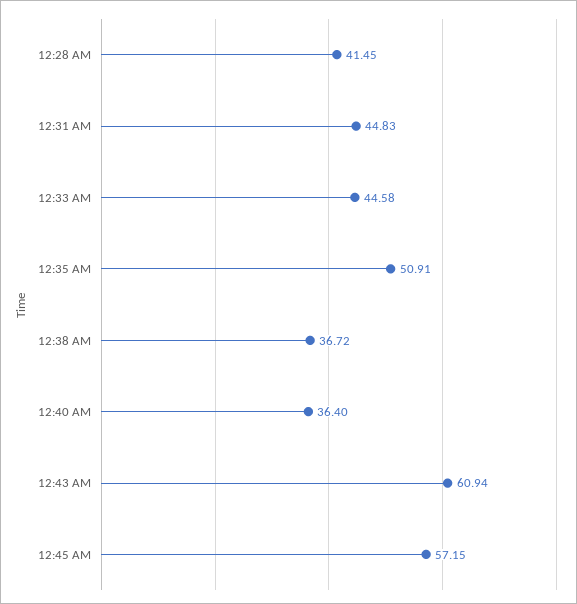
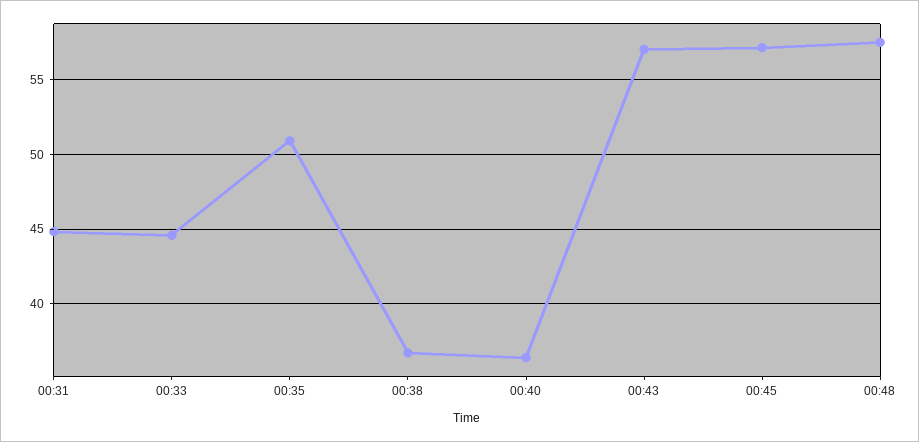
12:28 AM: 41.45 -> none
12:43 AM: 60.94 -> 57
00:48: none -> 57.5

